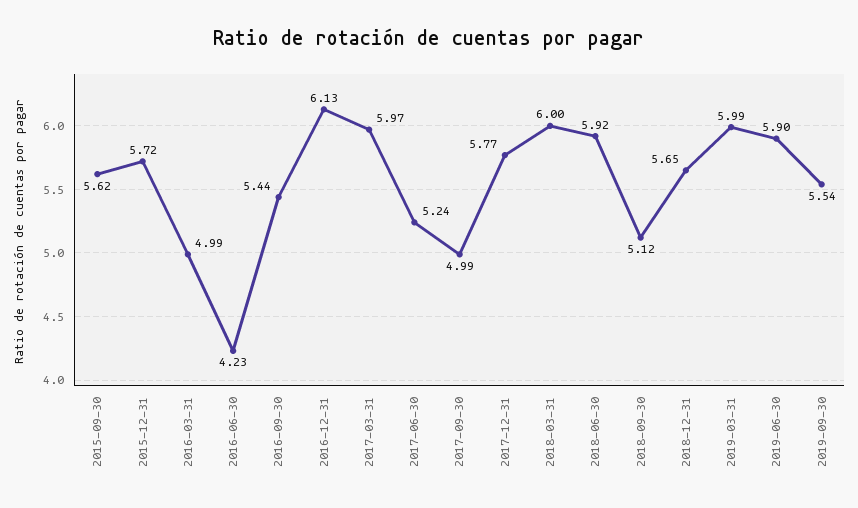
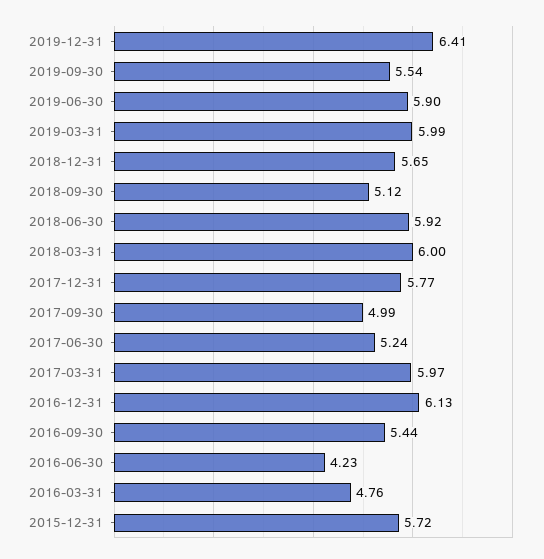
2015-09-30: 5.62 -> none
2016-03-31: 4.99 -> 4.76
2019-12-31: none -> 6.41

